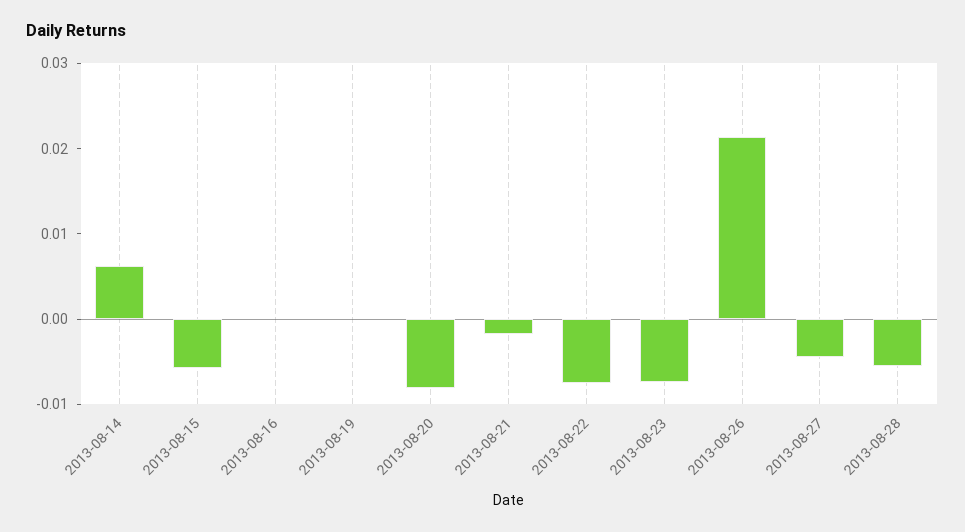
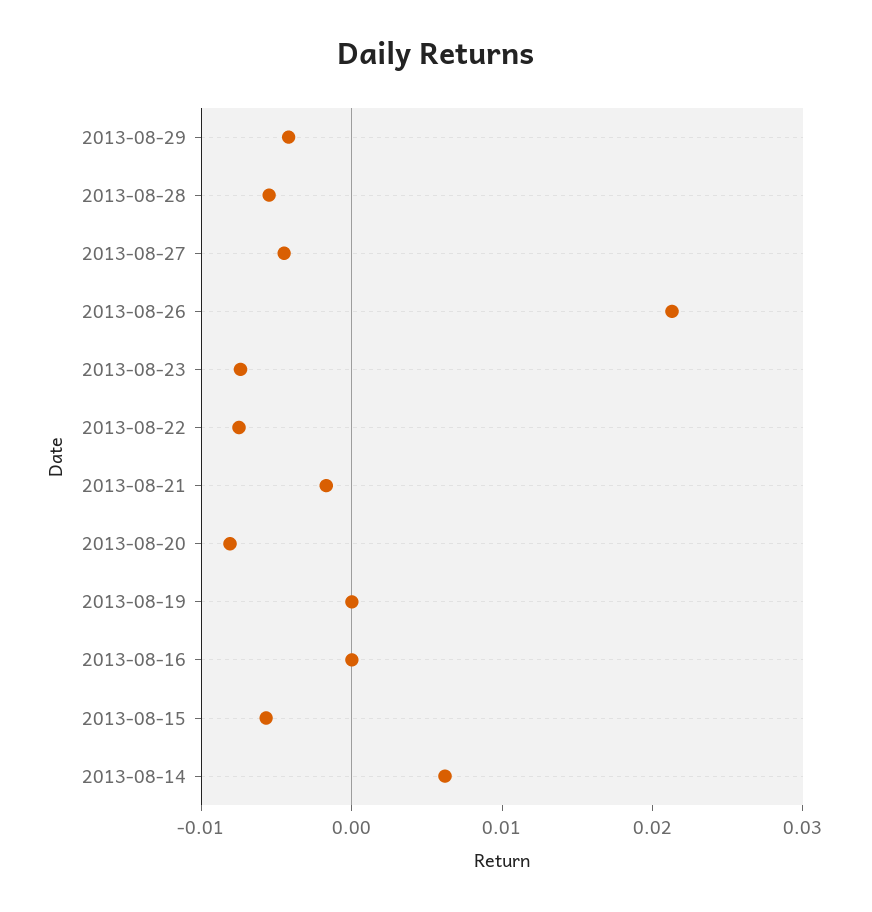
2013-08-29: none -> -0.004

